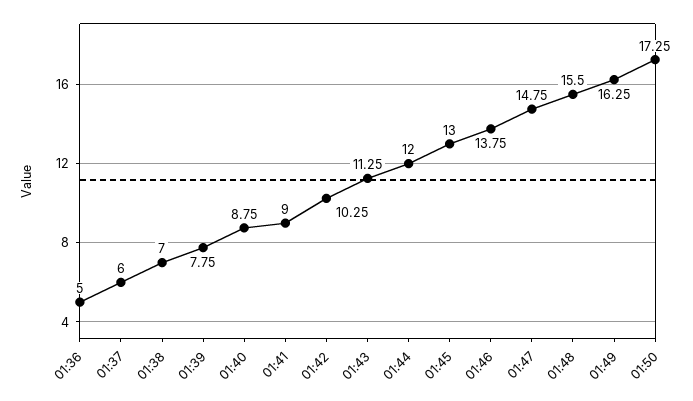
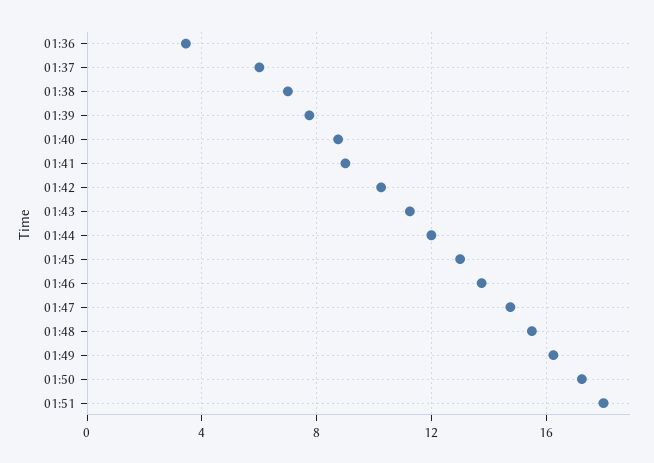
01:36: 5 -> 3.5
01:51: none -> 18

